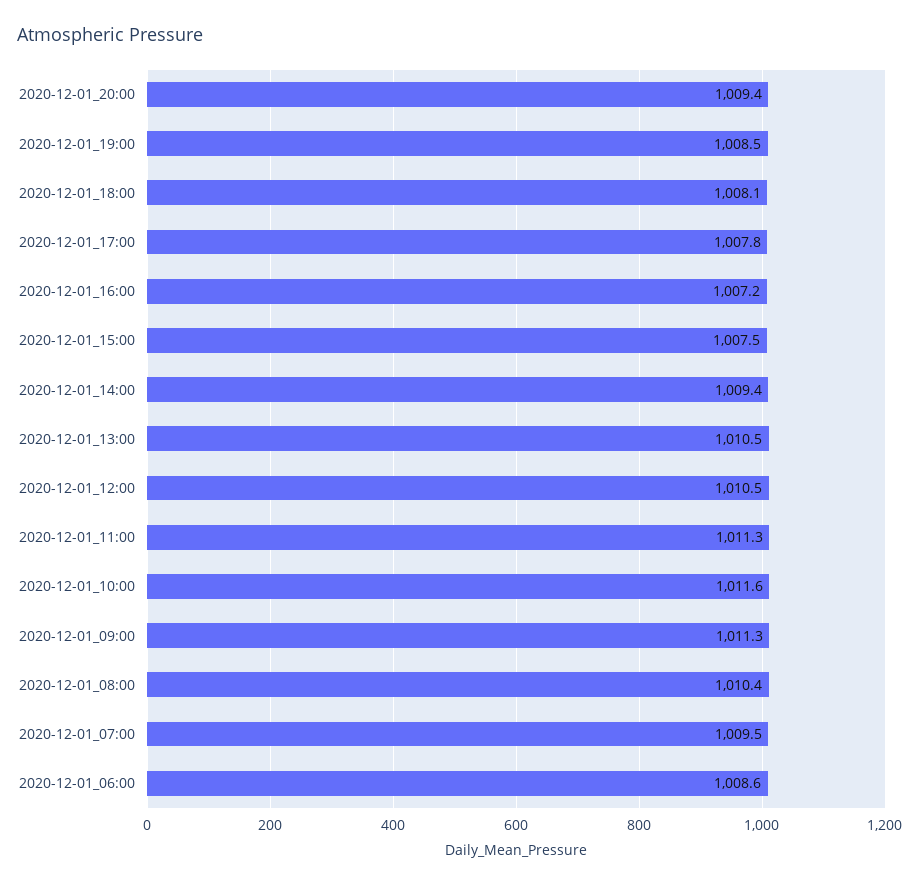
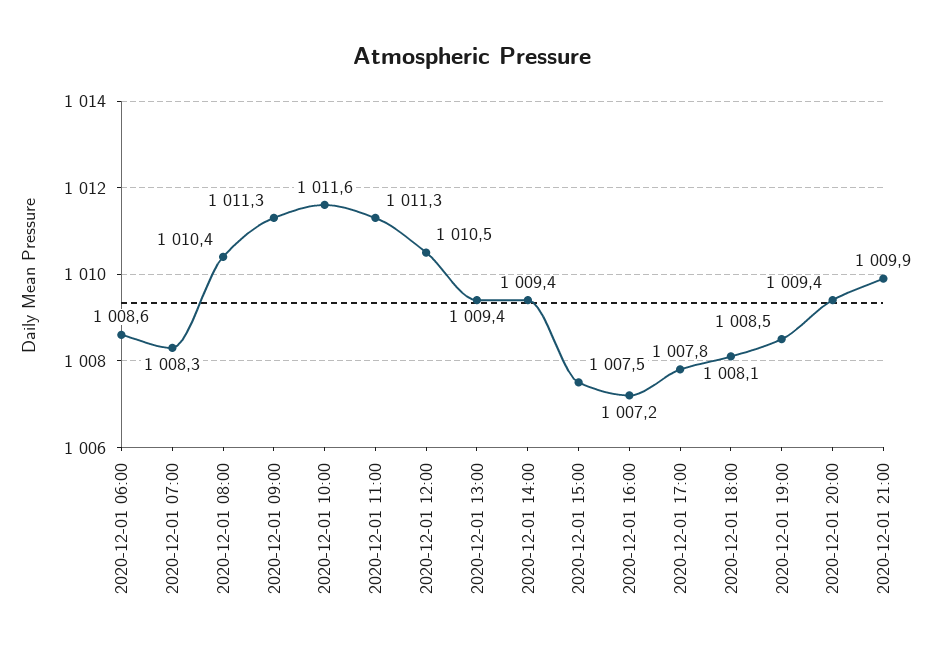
2020-12-01_13:00: 1010.5 -> 1009.4
2020-12-01_07:00: 1009.5 -> 1008.3
2020-12-01 21:00: none -> 1009.9

